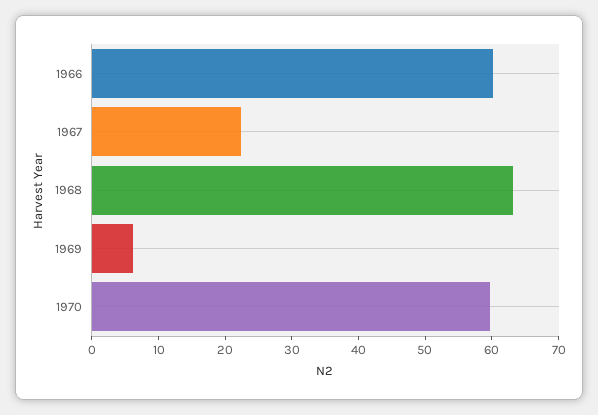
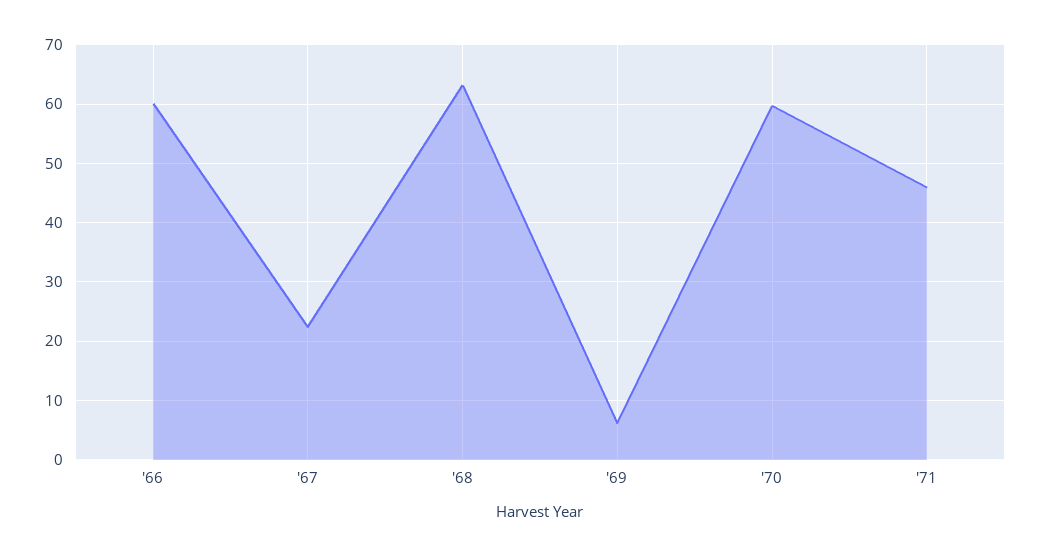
'71: none -> 46

